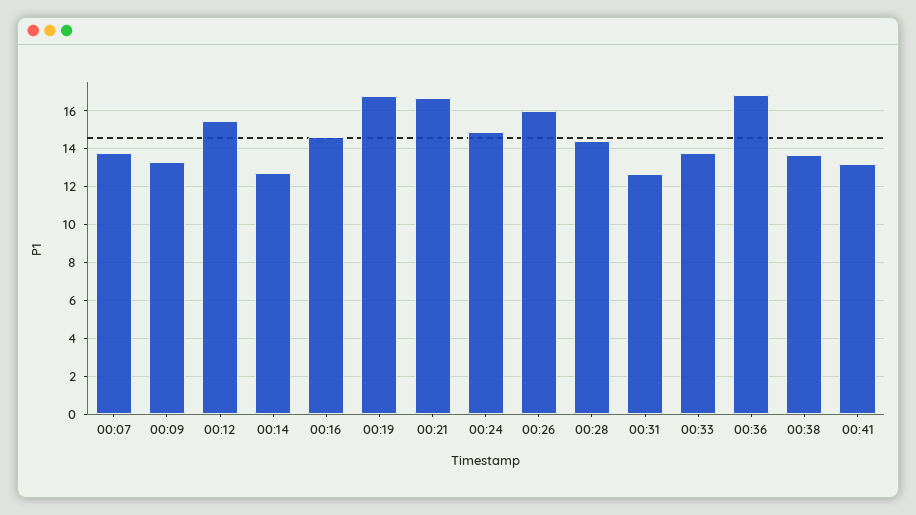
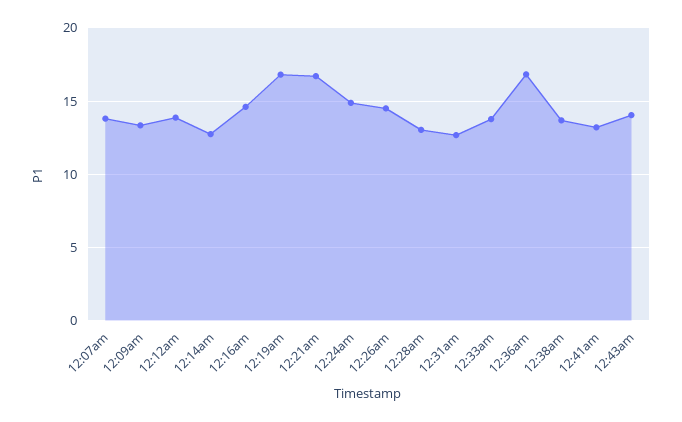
00:12: 15.5 -> 14
00:26: 16 -> 14.5
00:28: 14.5 -> 13
12:43am: none -> 14

